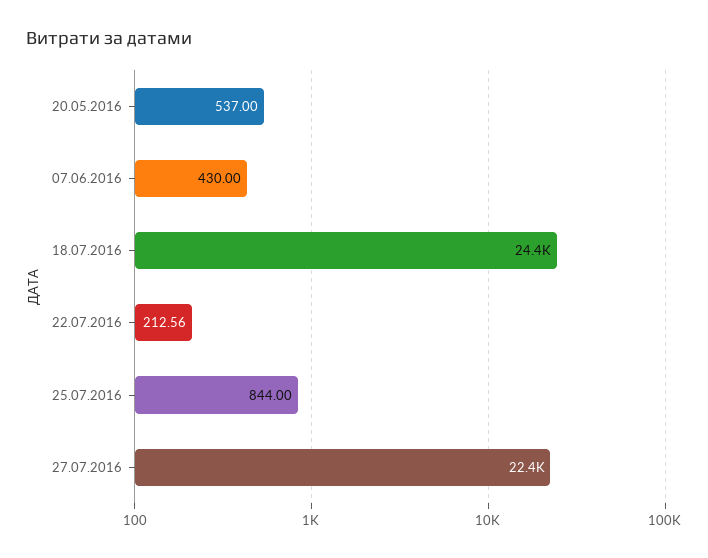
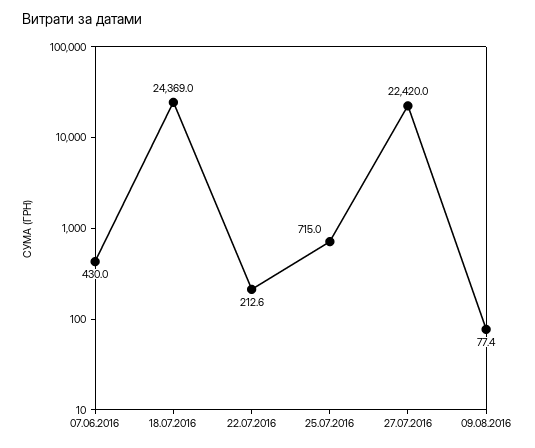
20.05.2016: 537 -> none
25.07.2016: 844 -> 715
09.08.2016: none -> 77.4

